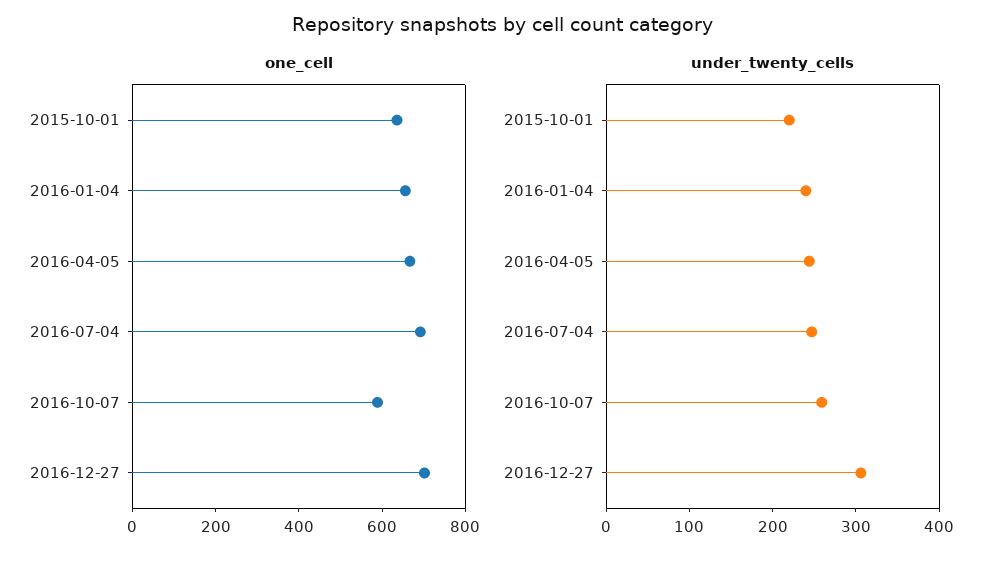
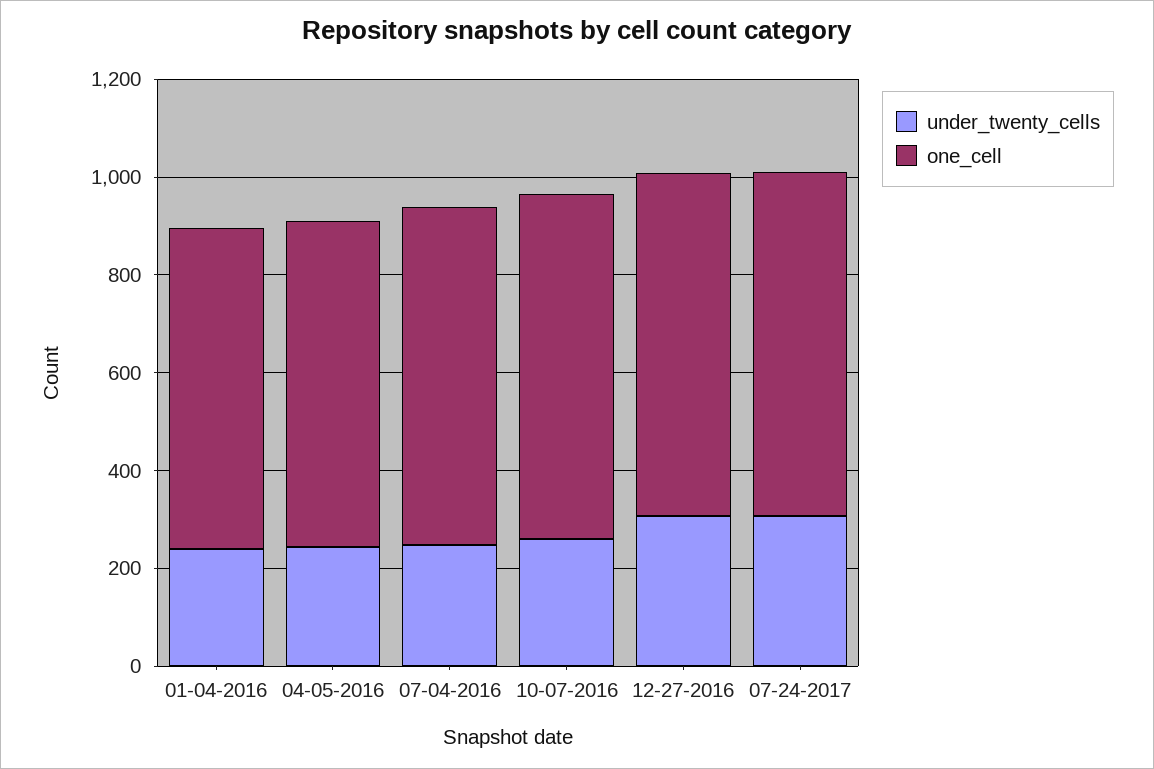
one_cell, 2015-10-01: 650 -> none
one_cell, 2016-10-07: 600 -> 700
under_twenty_cells, 2015-10-01: 220 -> none
under_twenty_cells, 07-24-2017: none -> 300
one_cell, 07-24-2017: none -> 700

